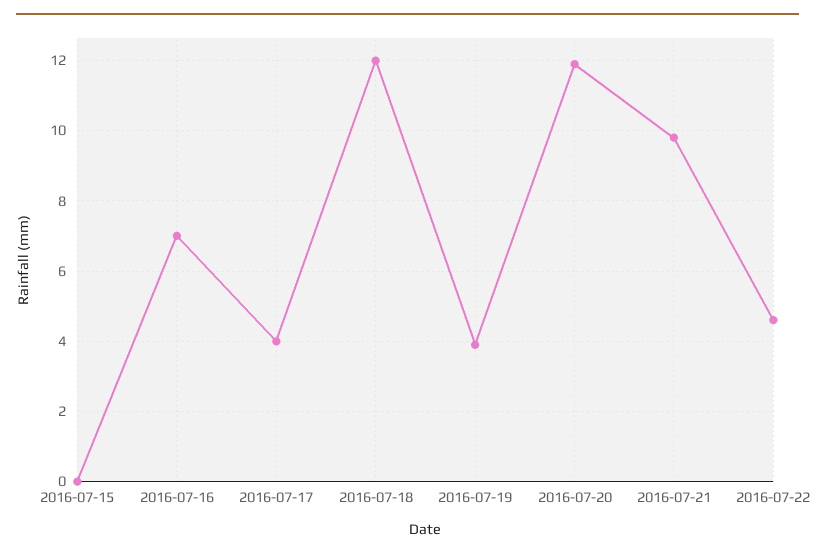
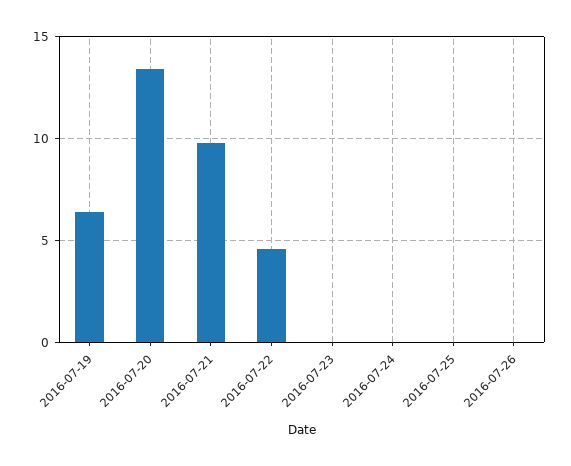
2016-07-15: 0 -> none
2016-07-16: 7 -> none
2016-07-17: 4 -> none
2016-07-18: 12 -> none
2016-07-19: 4 -> 6.5
2016-07-20: 12 -> 13.5
2016-07-23: none -> 0
2016-07-24: none -> 0
2016-07-25: none -> 0
2016-07-26: none -> 0

